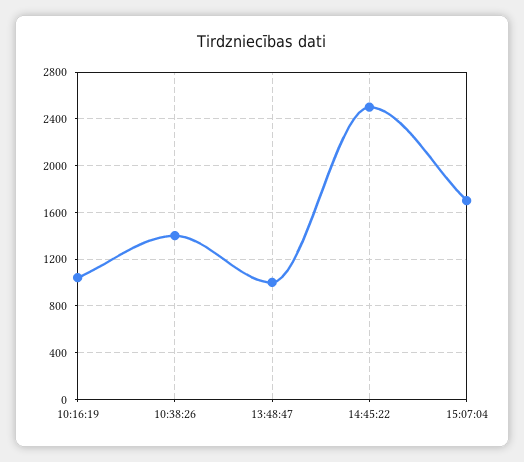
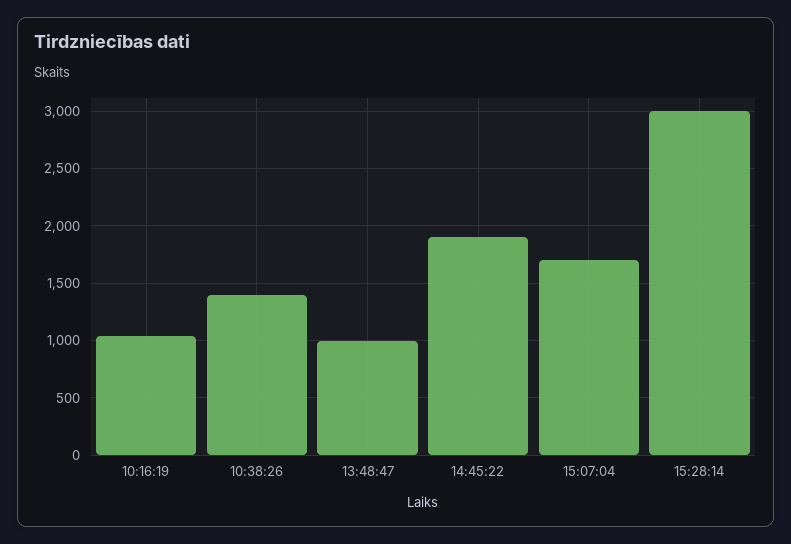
14:45:22: 2500 -> 1900
15:28:14: none -> 3000

